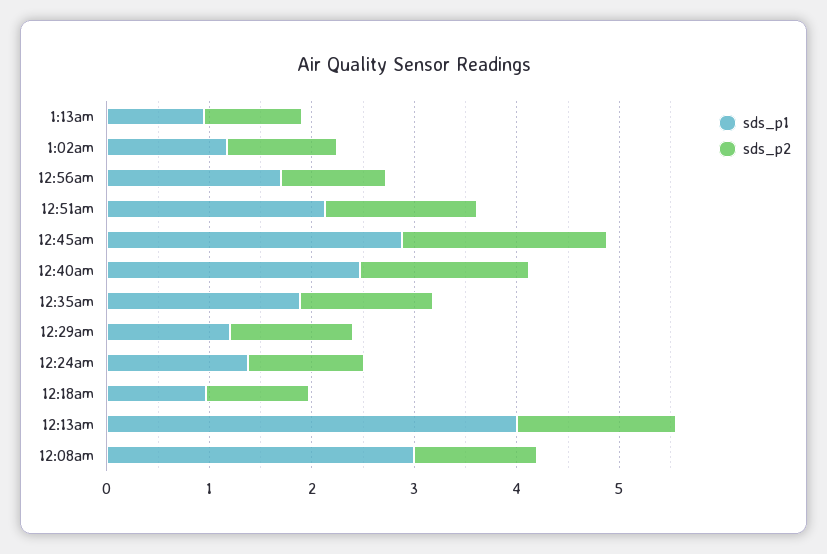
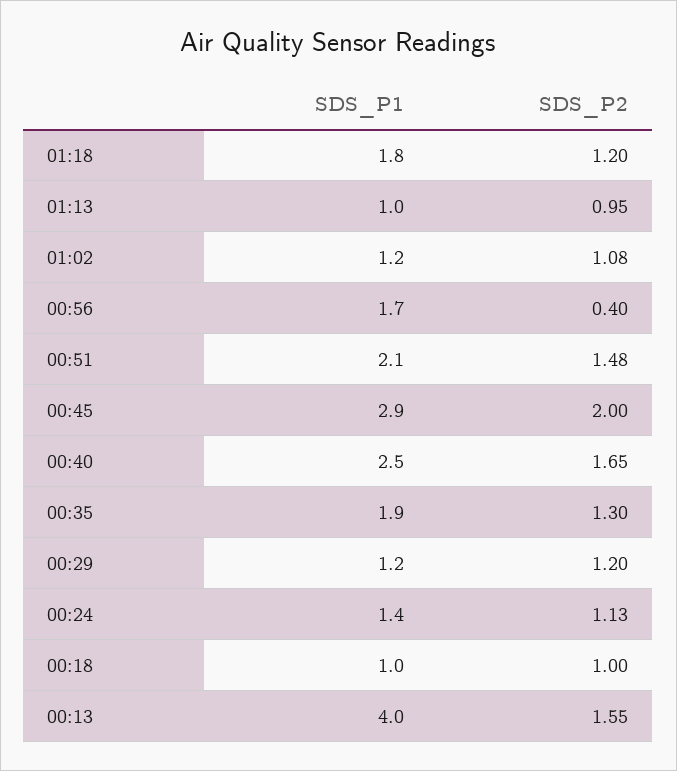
sds_p2, 12:56am: 1 -> 0.4
sds_p1, 12:08am: 3 -> none
sds_p2, 12:08am: 1.2 -> none
sds_p1, 01:18: none -> 1.8
sds_p2, 01:18: none -> 1.2

